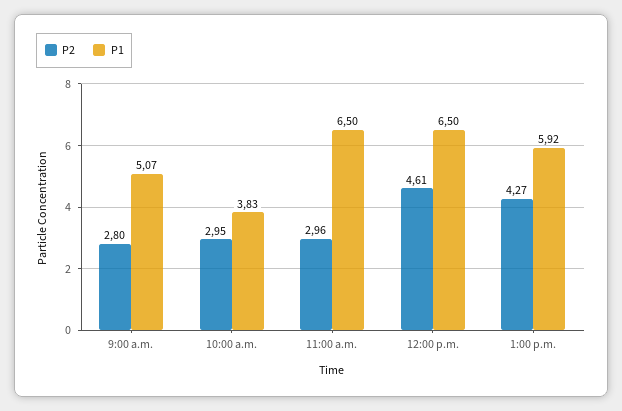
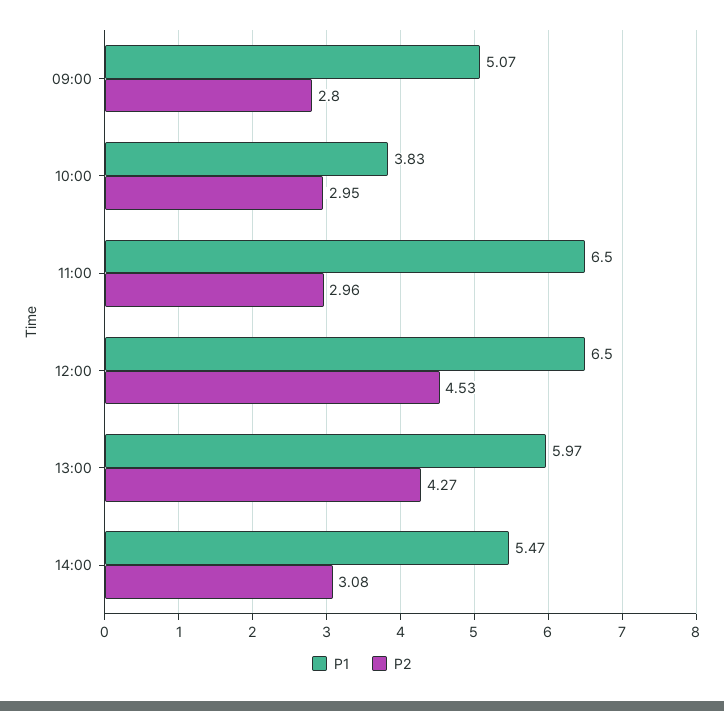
P2, 12:00 p.m.: 4.61 -> 4.53
P1, 1:00 p.m.: 5.92 -> 5.97
P1, 14:00: none -> 5.47
P2, 14:00: none -> 3.08

